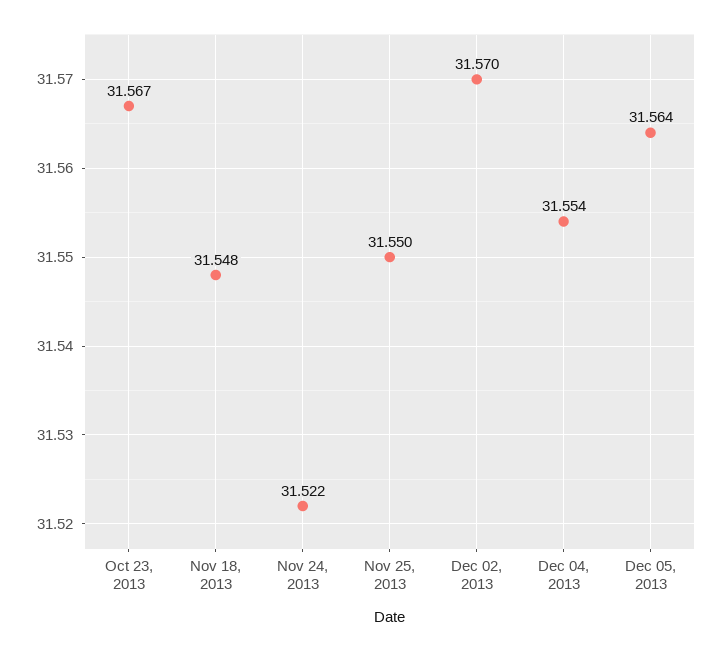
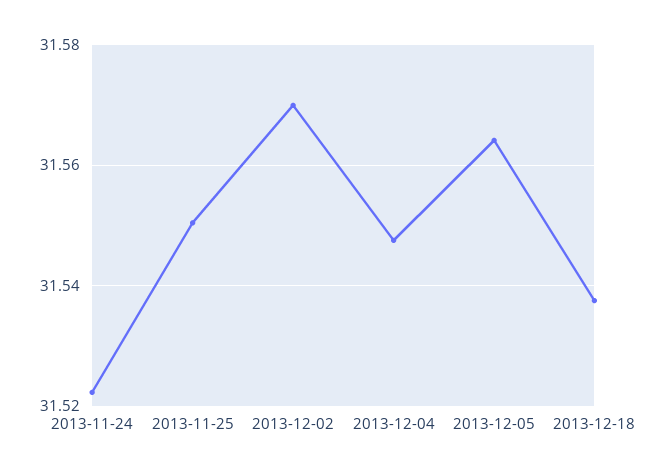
Oct 23, 2013: 31.567 -> none
Nov 18, 2013: 31.548 -> none
Dec 04, 2013: 31.554 -> 31.548
2013-12-18: none -> 31.538

